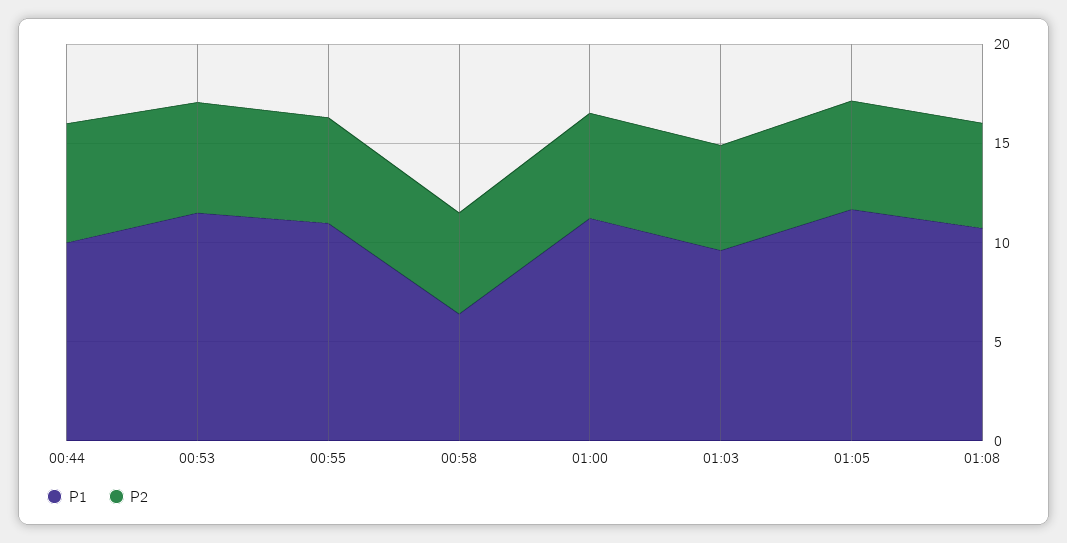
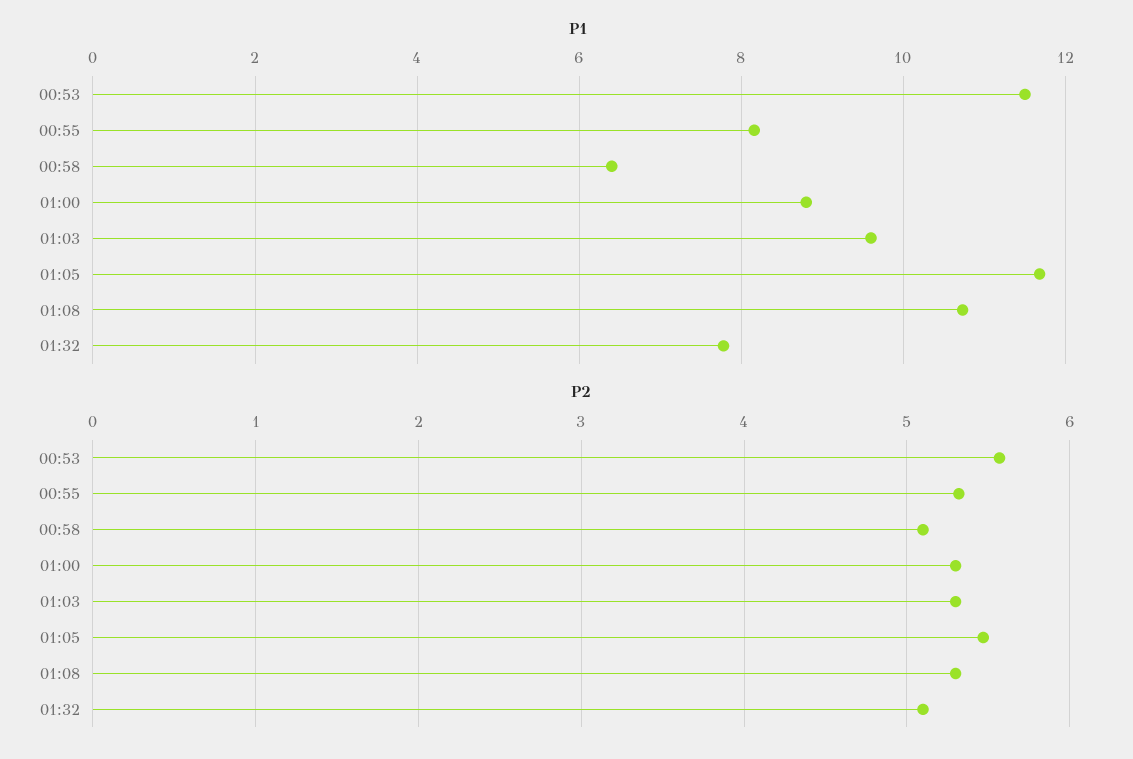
P1, 00:44: 10 -> none
P2, 00:44: 6 -> none
P1, 00:55: 11 -> 8.2
P1, 01:00: 11 -> 8.8
P1, 01:32: none -> 7.8
P2, 01:32: none -> 5.1

